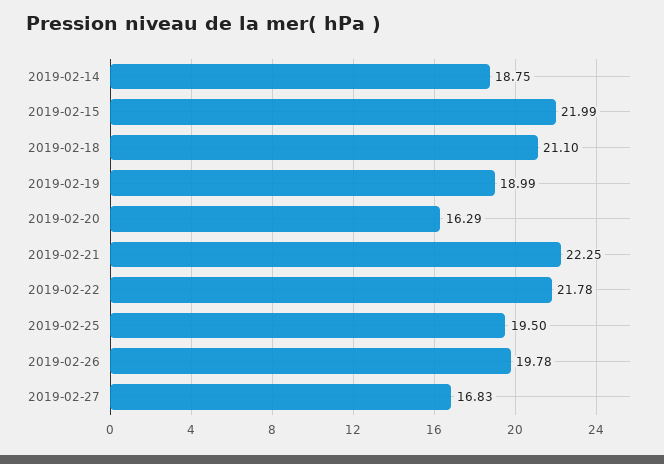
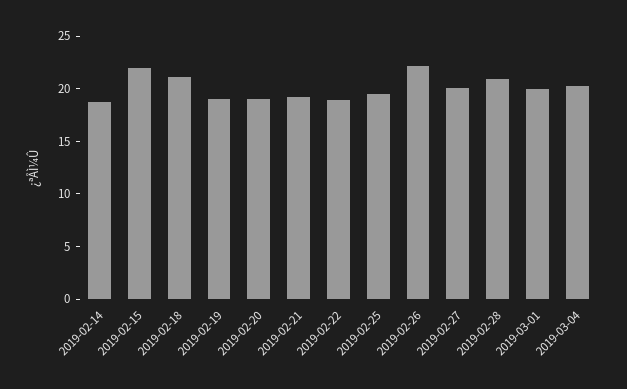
2019-02-20: 16.29 -> 19
2019-02-21: 22.25 -> 19
2019-02-22: 21.78 -> 19
2019-02-26: 19.78 -> 22
2019-02-27: 16.83 -> 20
2019-02-28: none -> 21
2019-03-01: none -> 20
2019-03-04: none -> 20

